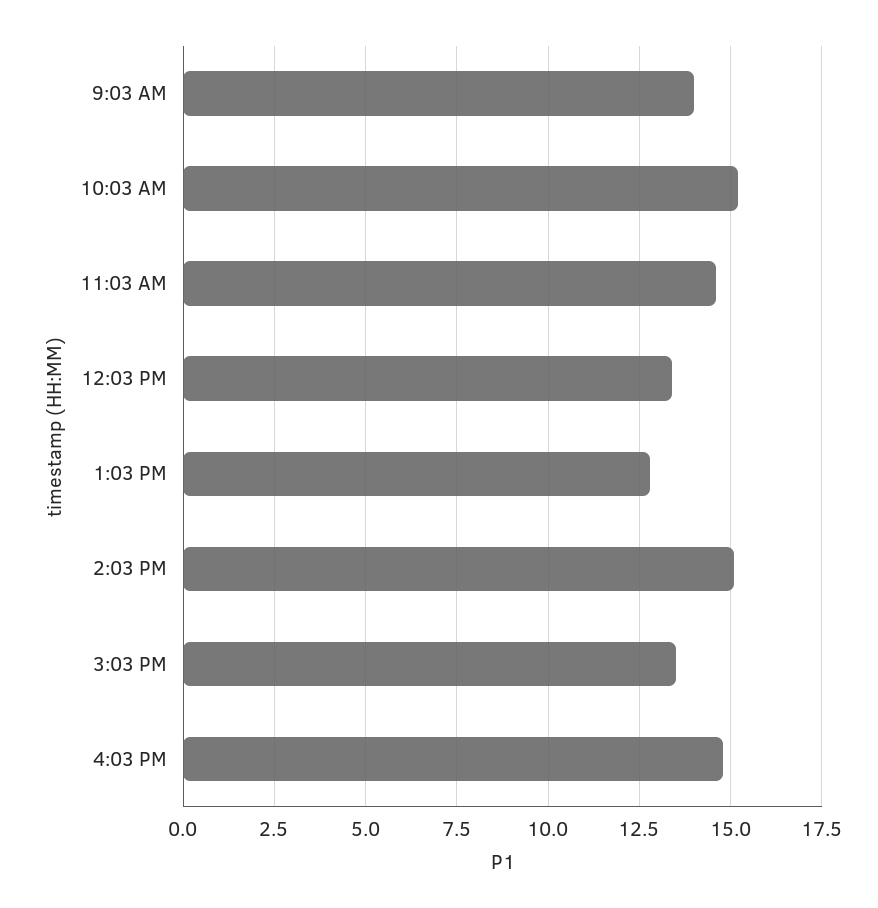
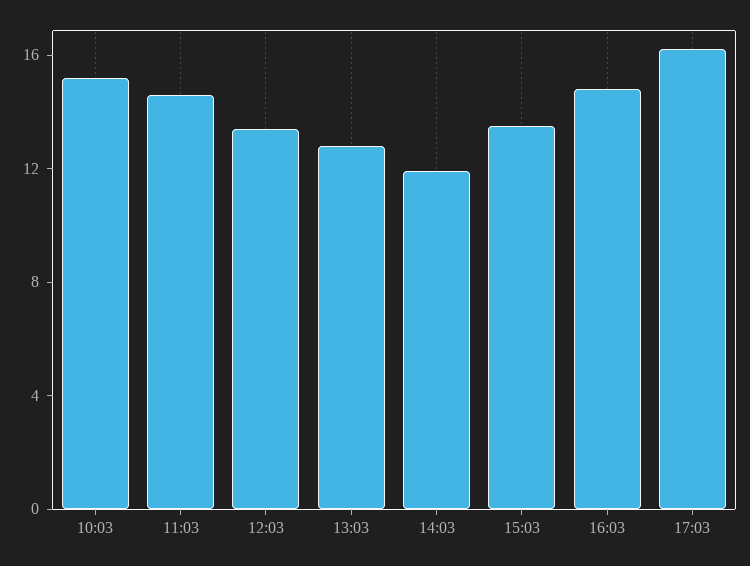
9:03 AM: 14 -> none
2:03 PM: 15 -> 12
17:03: none -> 16

